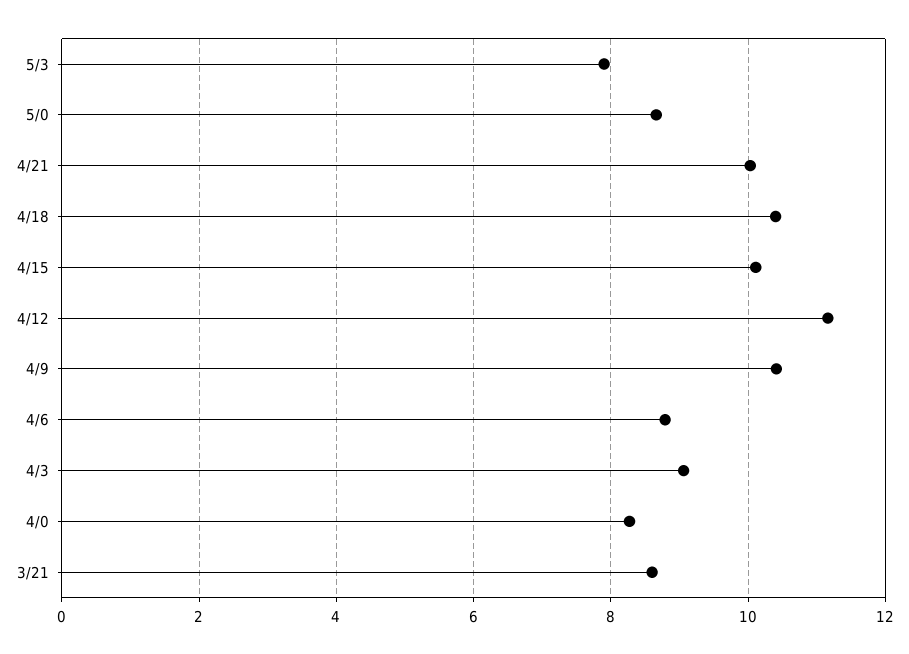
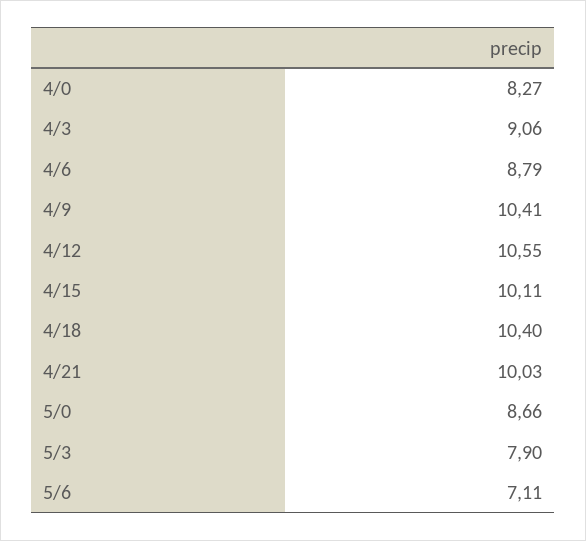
4/12: 11.2 -> 10.55
3/21: 8.6 -> none
5/6: none -> 7.11

